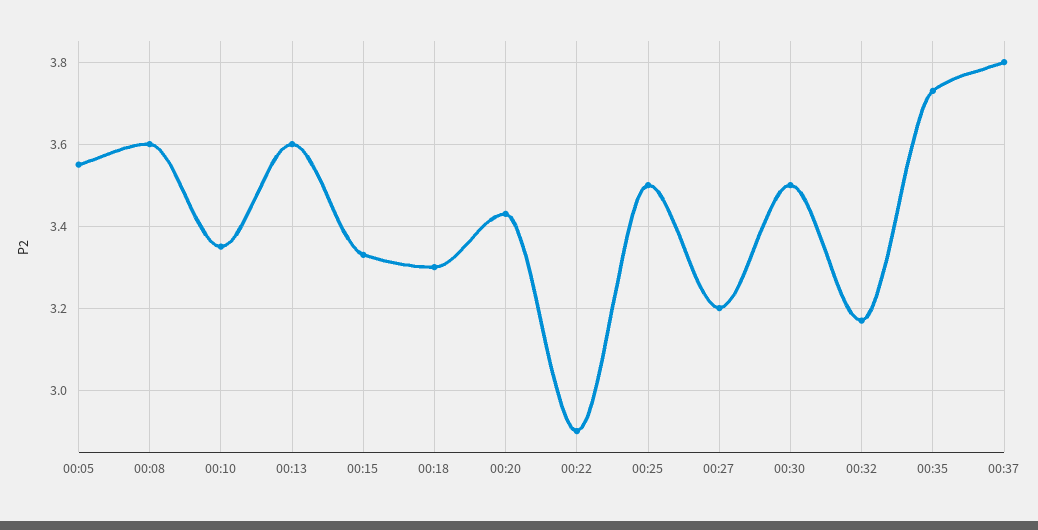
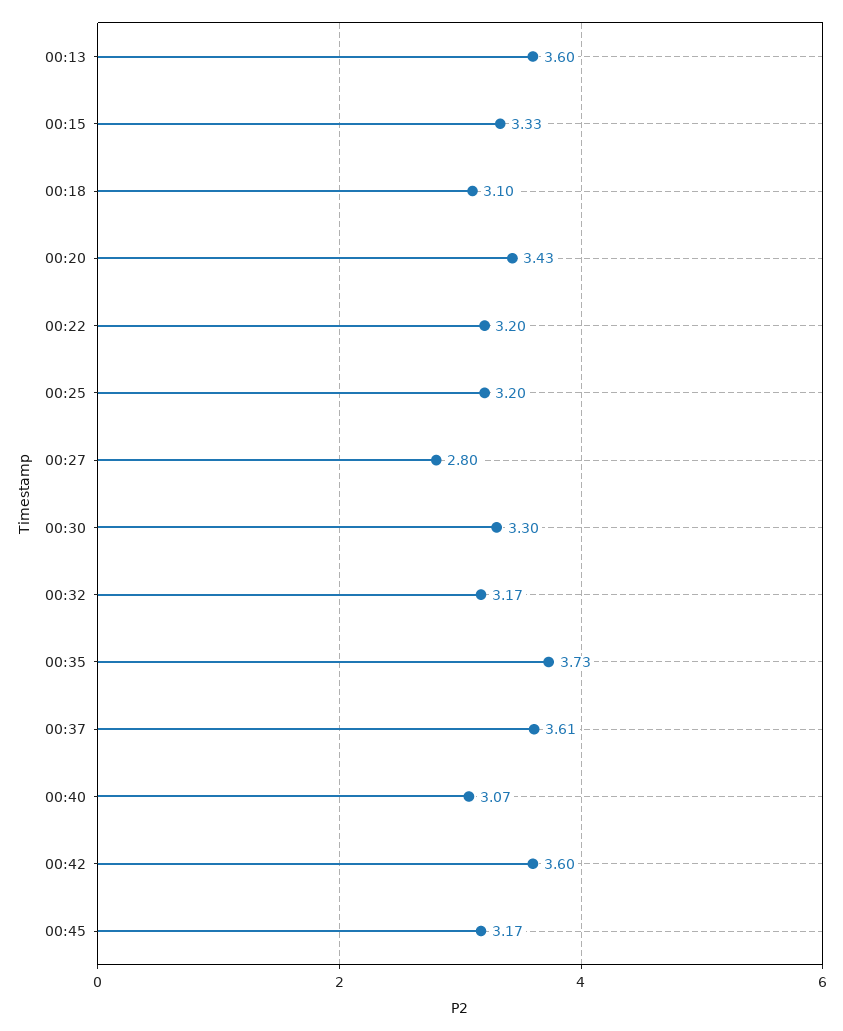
00:05: 3.55 -> none
00:08: 3.6 -> none
00:10: 3.35 -> none
00:18: 3.3 -> 3.1
00:22: 2.9 -> 3.2
00:25: 3.5 -> 3.2
00:27: 3.2 -> 2.8
00:30: 3.5 -> 3.3
00:37: 3.8 -> 3.61
00:40: none -> 3.07
00:42: none -> 3.6
00:45: none -> 3.17

